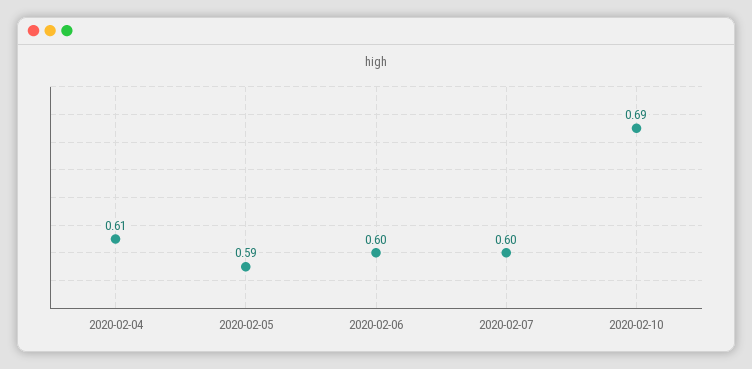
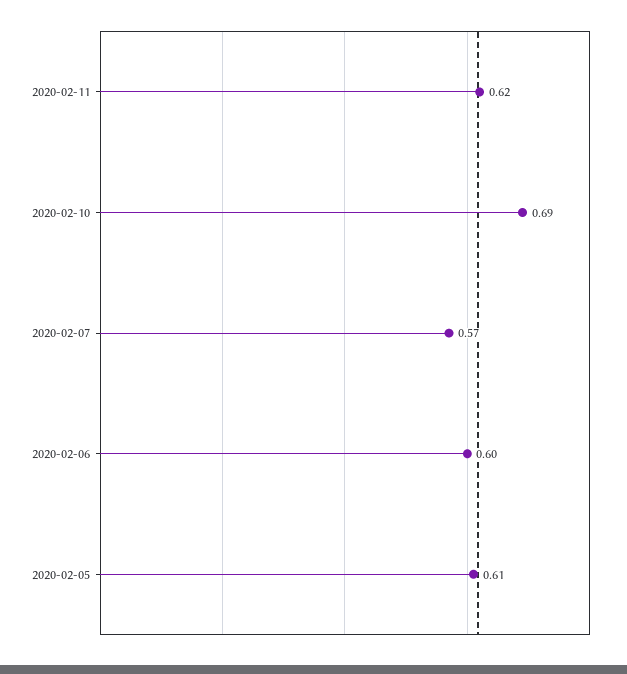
2020-02-04: 0.61 -> none
2020-02-05: 0.59 -> 0.61
2020-02-07: 0.6 -> 0.57
2020-02-11: none -> 0.62

